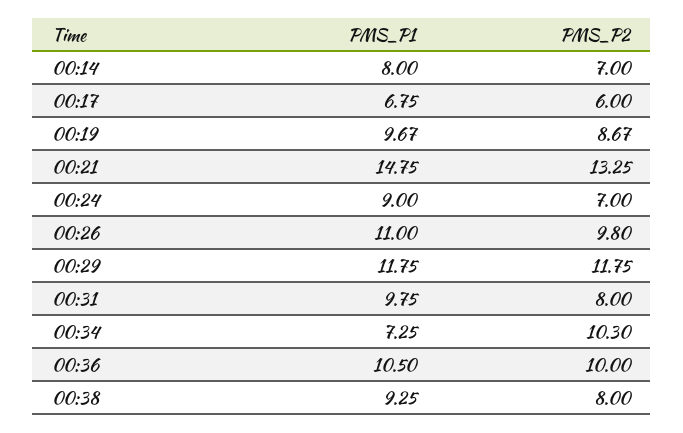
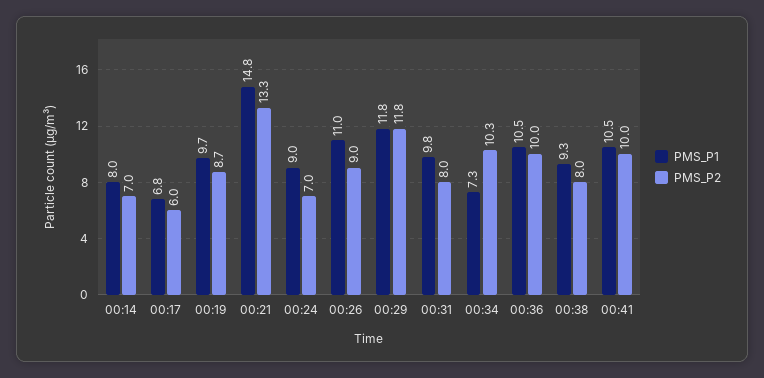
PMS_P2, 00:26: 9.8 -> 9
PMS_P1, 00:41: none -> 10.5
PMS_P2, 00:41: none -> 10

